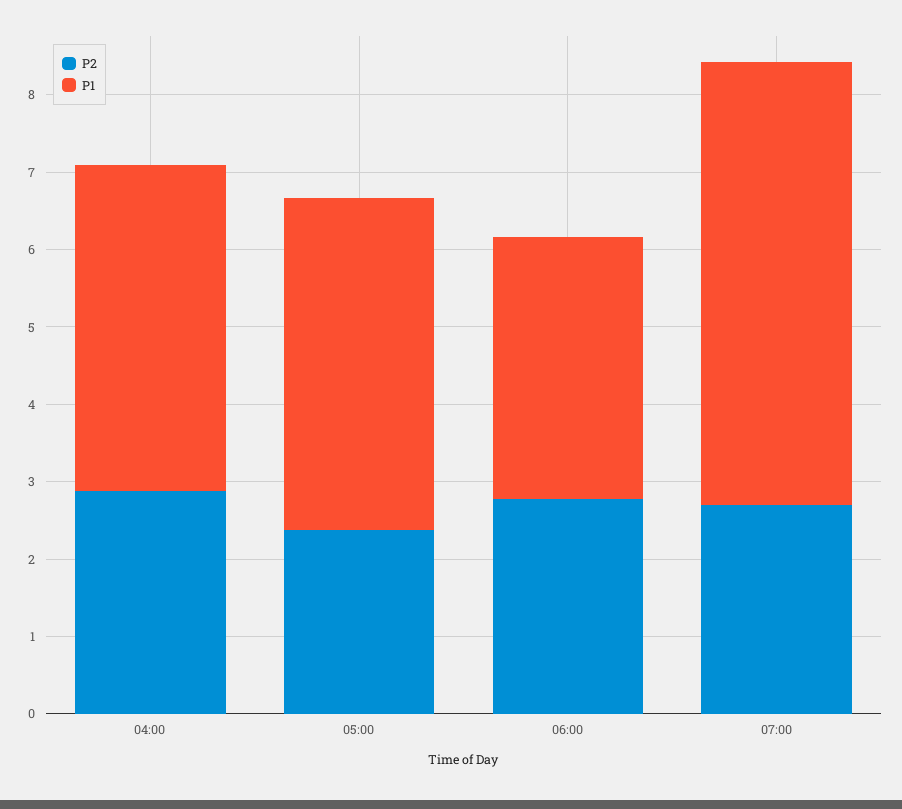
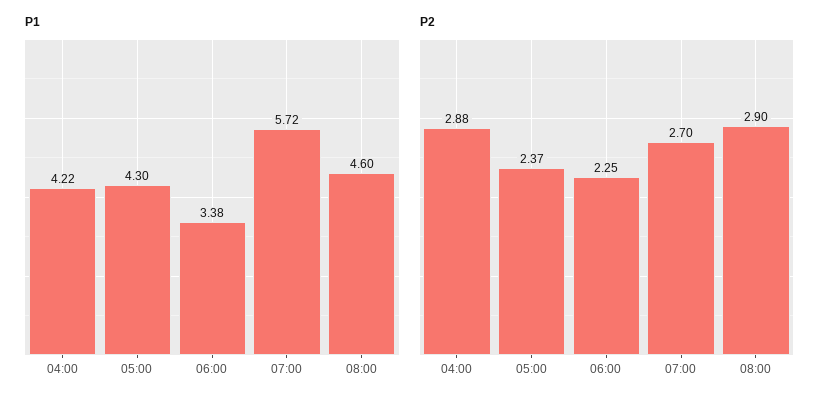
P2, 06:00: 2.8 -> 2.25
P1, 08:00: none -> 4.6
P2, 08:00: none -> 2.9

